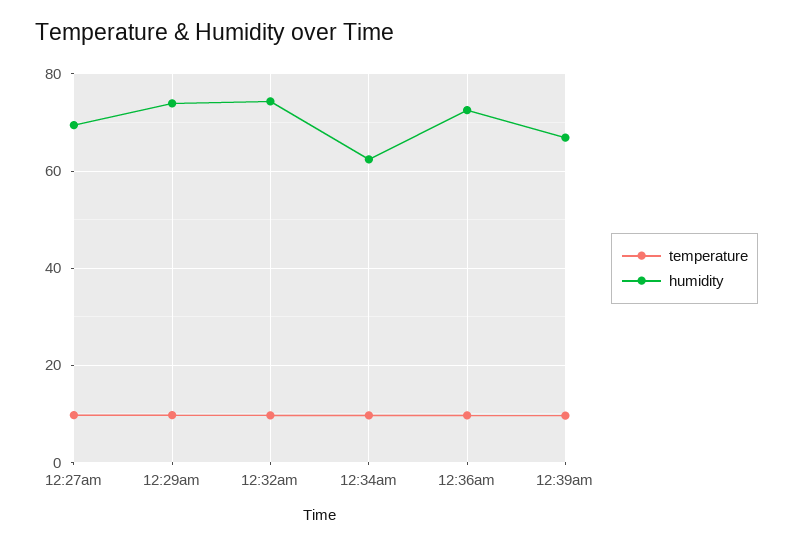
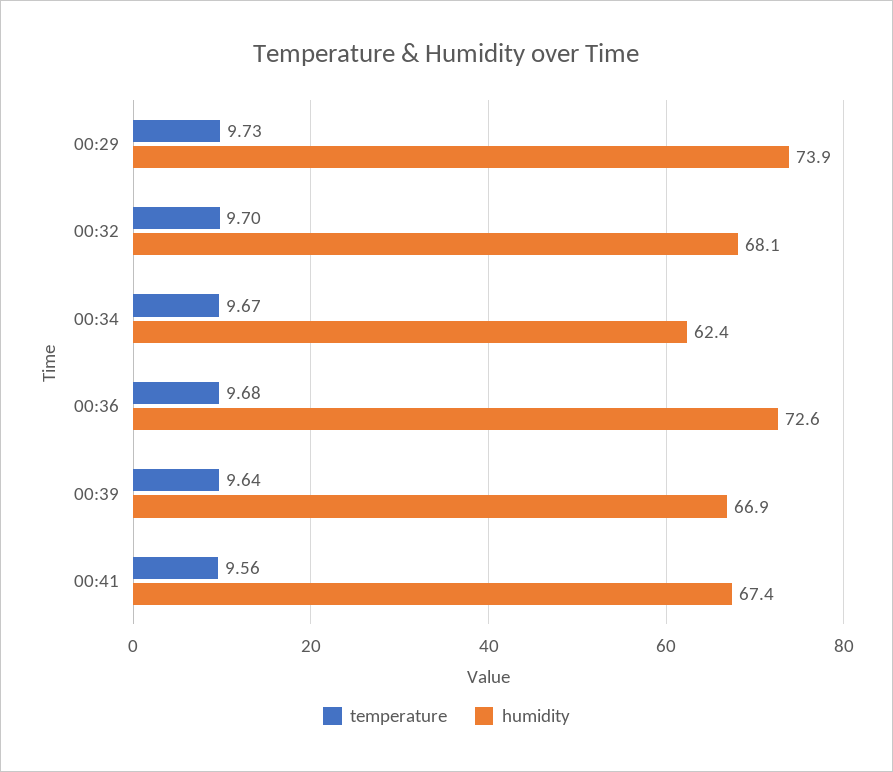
temperature, 12:27am: 10 -> none
humidity, 12:27am: 70 -> none
humidity, 12:32am: 74 -> 68.1
temperature, 00:41: none -> 9.56
humidity, 00:41: none -> 67.4

